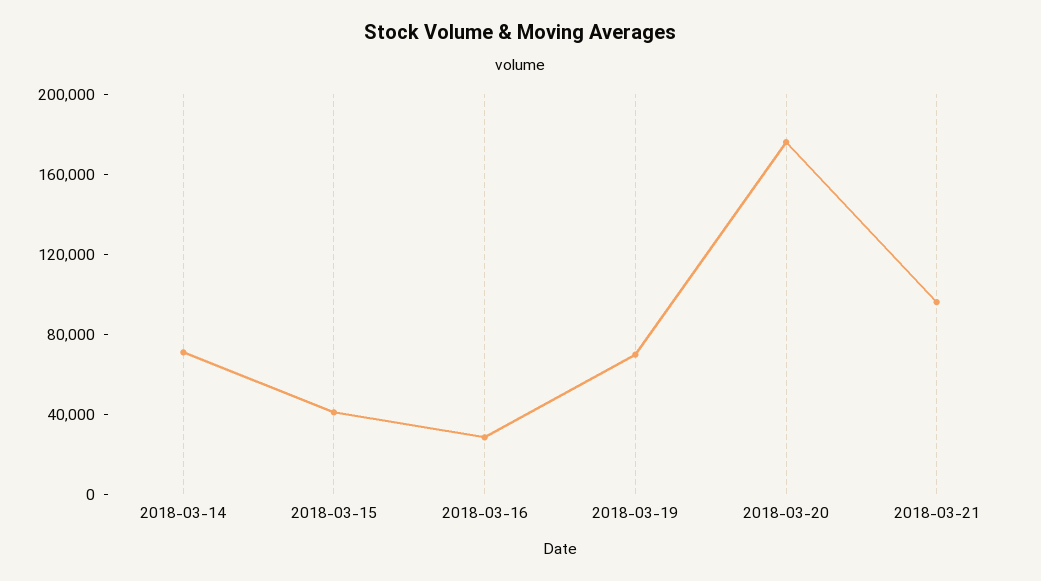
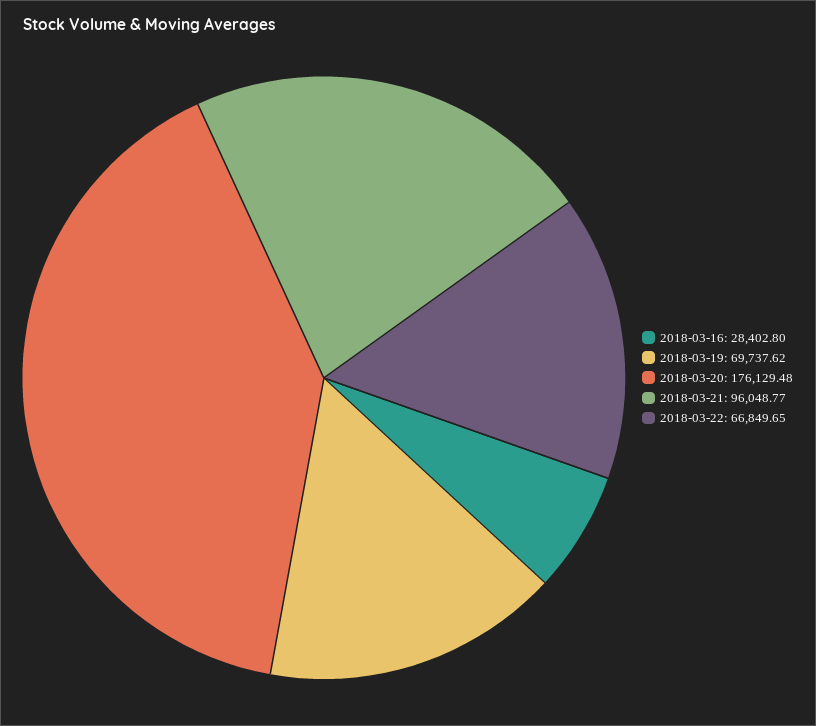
2018-03-14: 70000 -> none
2018-03-15: 40000 -> none
2018-03-22: none -> 66849.65

